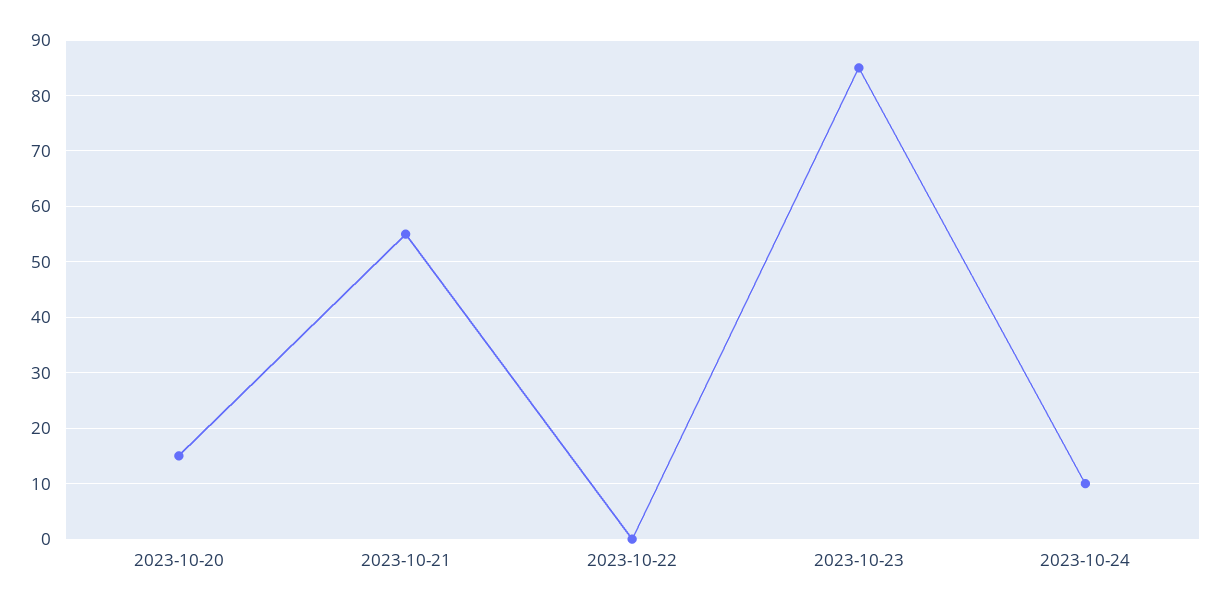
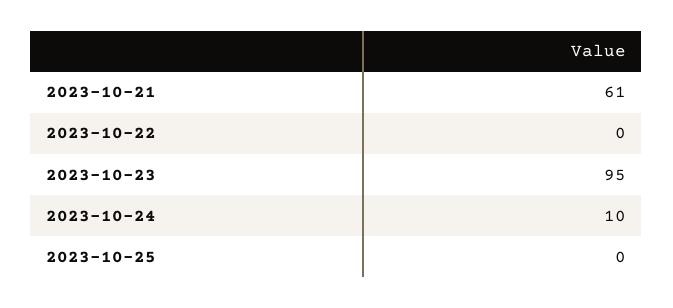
2023-10-20: 15 -> none
2023-10-21: 55 -> 61
2023-10-23: 85 -> 95
2023-10-25: none -> 0

